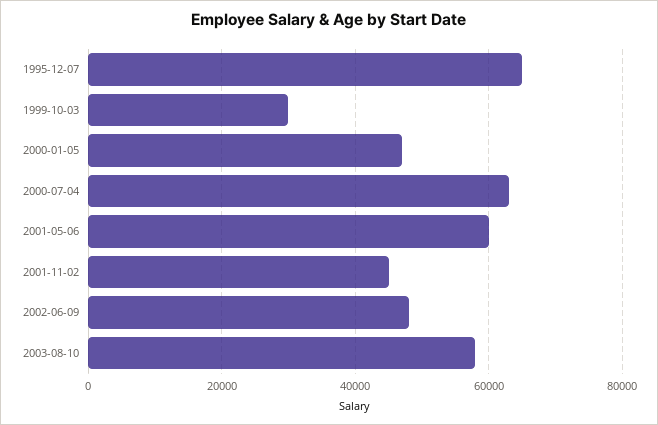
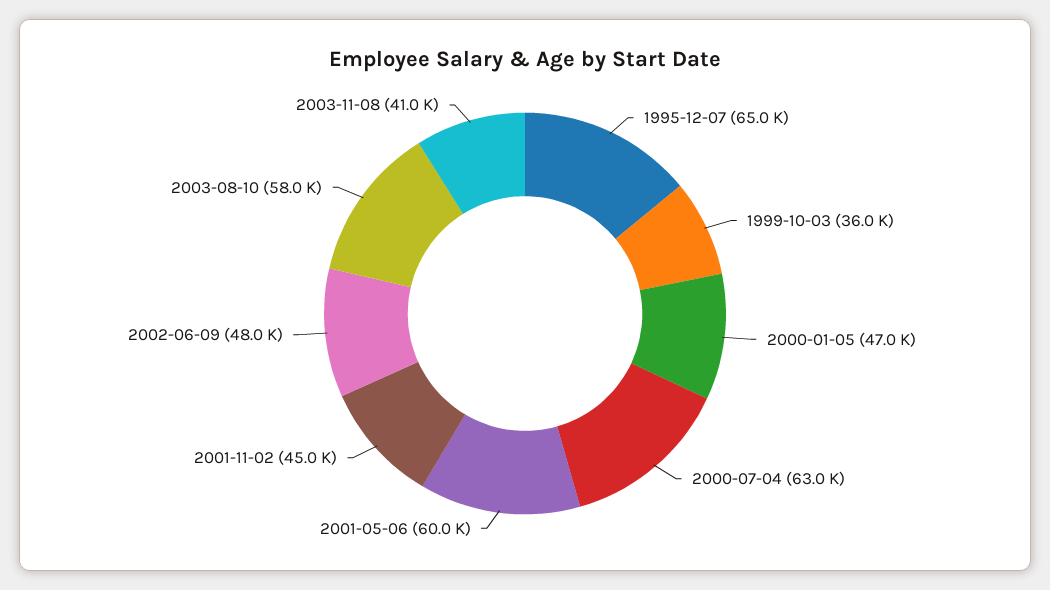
1999-10-03: 30000 -> 36000
2003-11-08: none -> 41000

